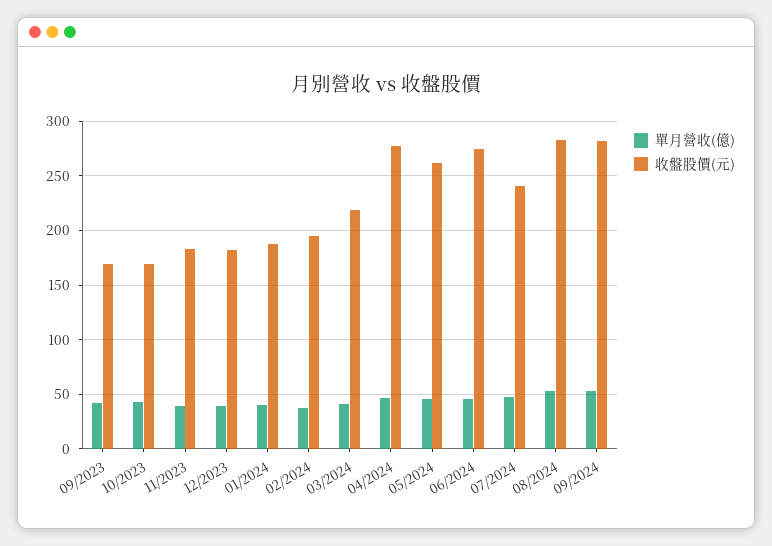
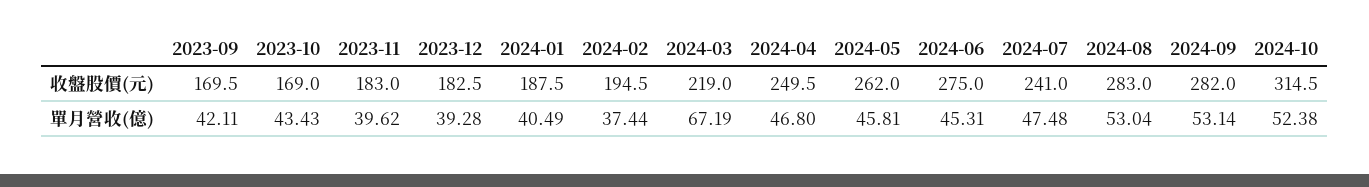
單月營收(億), 03/2024: 40 -> 67.19
收盤股價(元), 04/2024: 280 -> 249.5
收盤股價(元), 2024-10: none -> 314.5
單月營收(億), 2024-10: none -> 52.38

